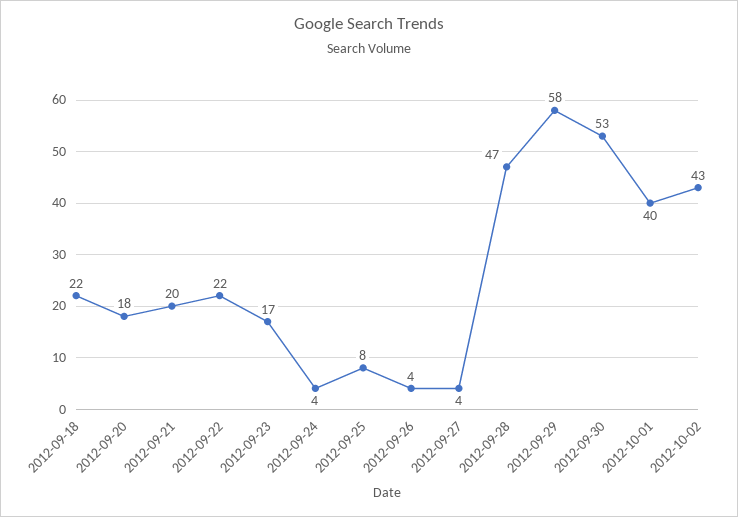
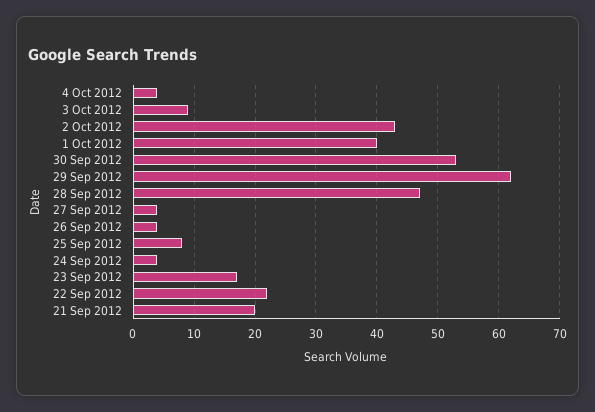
2012-09-18: 22 -> none
2012-09-20: 18 -> none
2012-09-29: 58 -> 62
4 Oct 2012: none -> 4
3 Oct 2012: none -> 9

